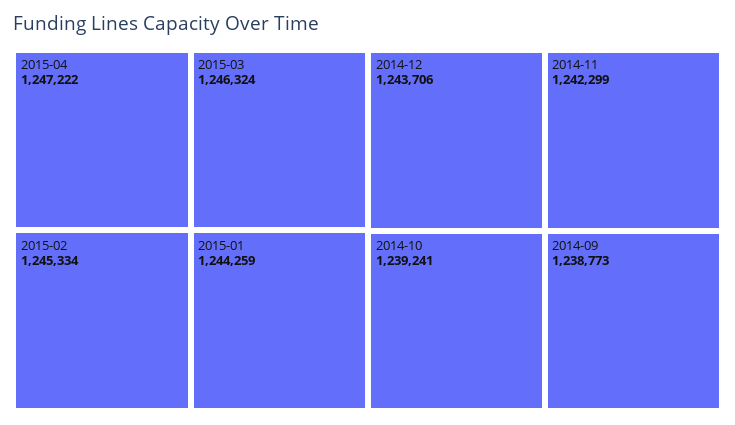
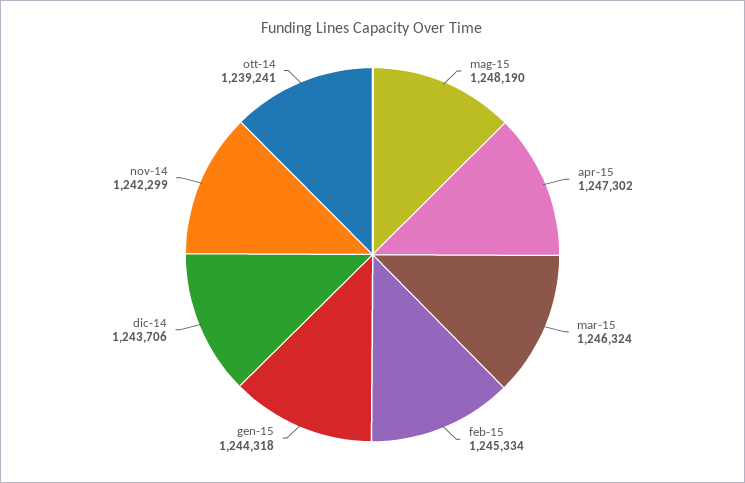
2015-04: 1247222 -> 1247302
2015-01: 1244259 -> 1244318
2014-09: 1238773 -> none
mag-15: none -> 1248190

